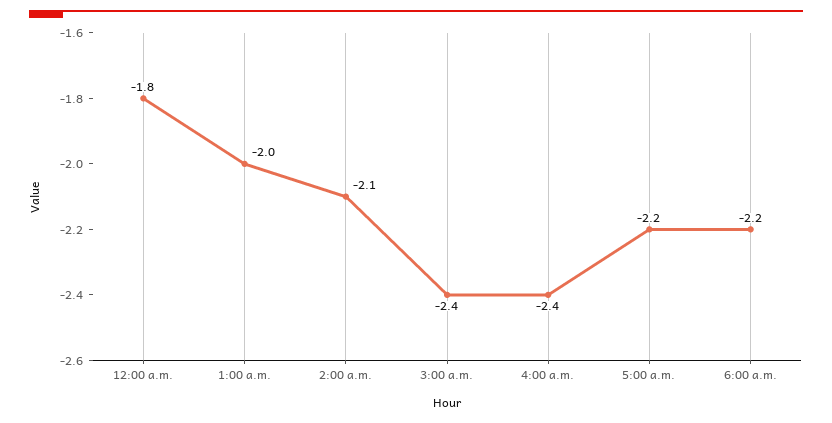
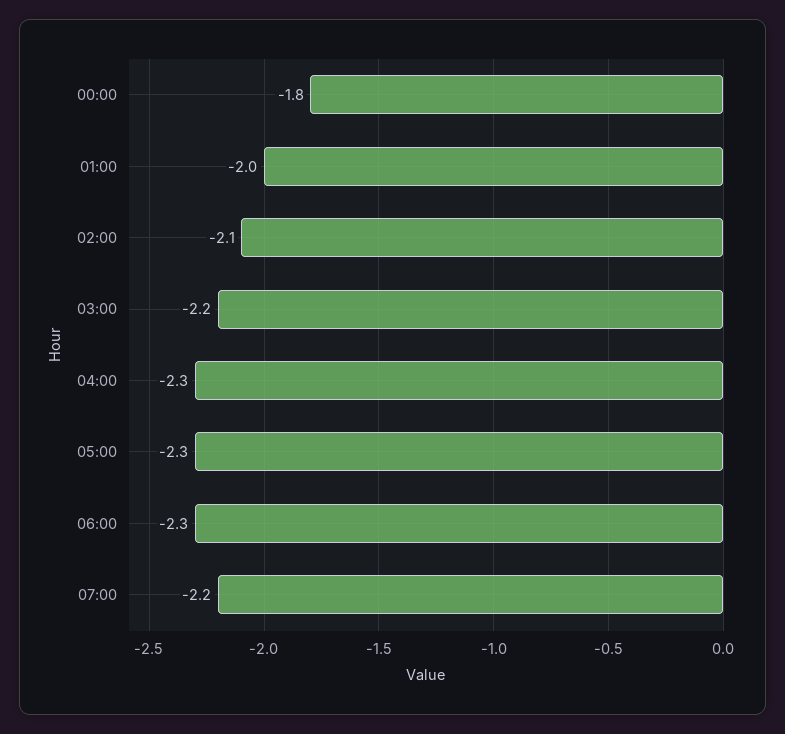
3:00 a.m.: -2.4 -> -2.2
4:00 a.m.: -2.4 -> -2.3
5:00 a.m.: -2.2 -> -2.3
6:00 a.m.: -2.2 -> -2.3
07:00: none -> -2.2

